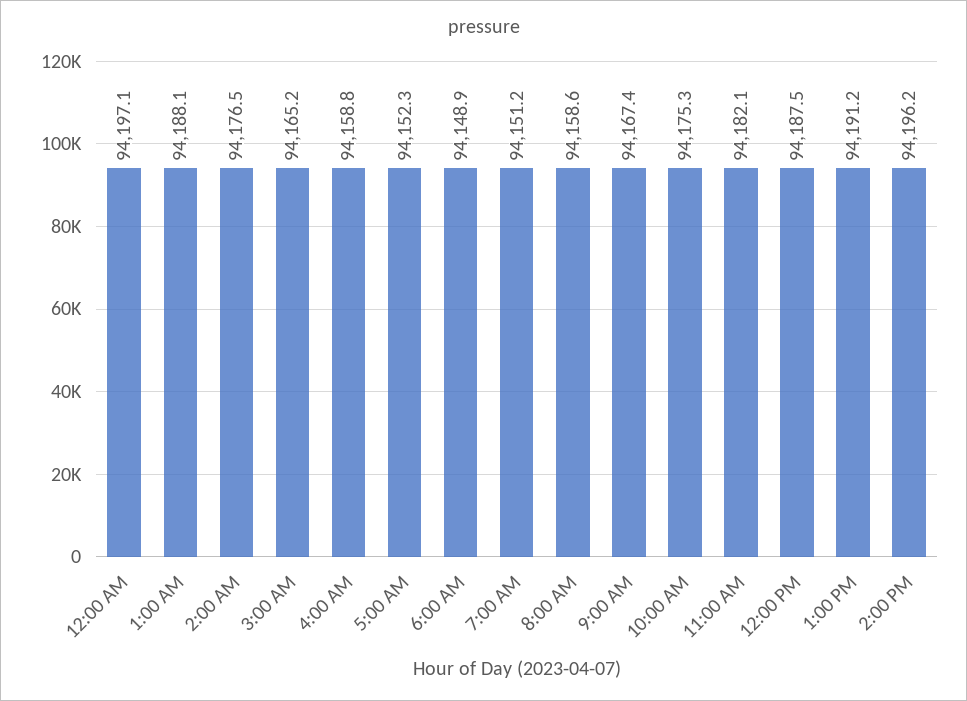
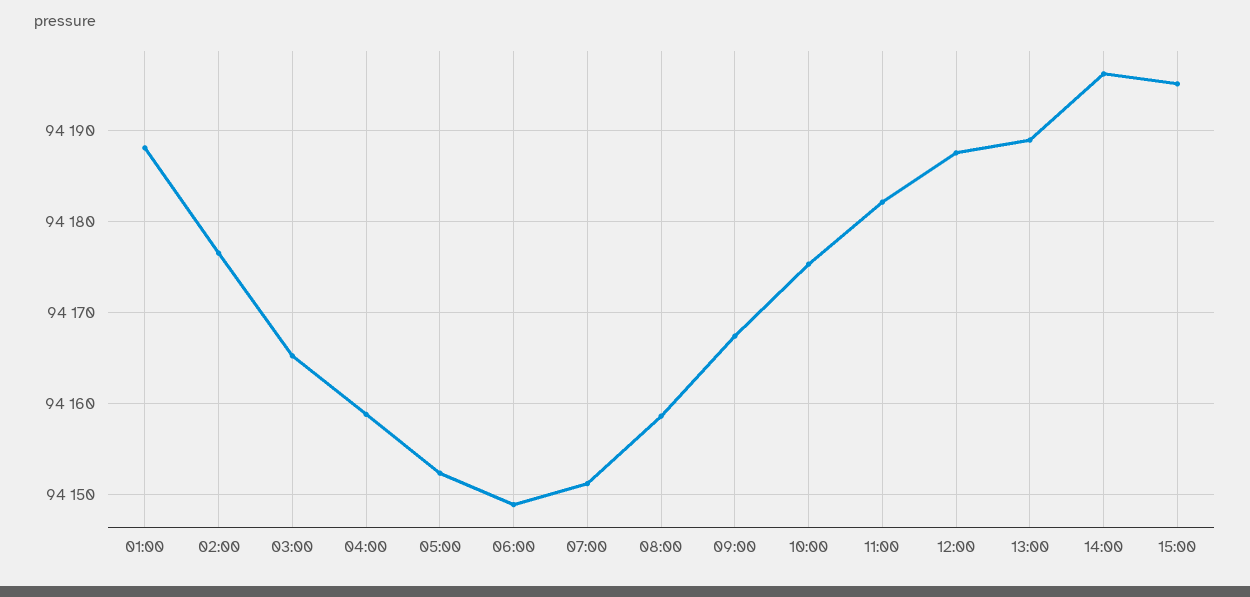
12:00 AM: 94197.1 -> none
1:00 PM: 94191.2 -> 94189
15:00: none -> 94195

